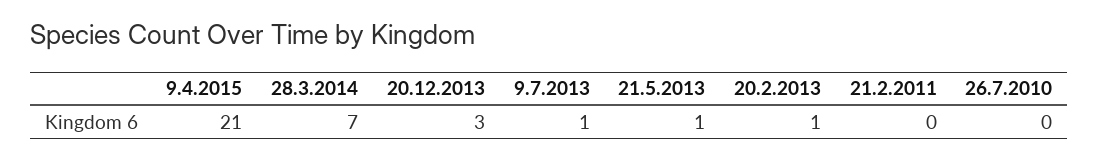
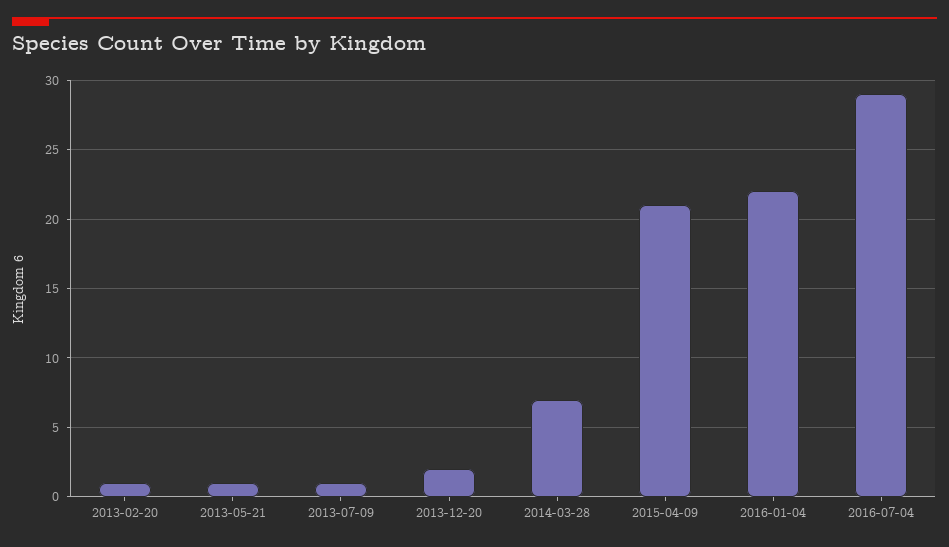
20.12.2013: 3 -> 2
21.2.2011: 0 -> none
26.7.2010: 0 -> none
2016-01-04: none -> 22
2016-07-04: none -> 29

